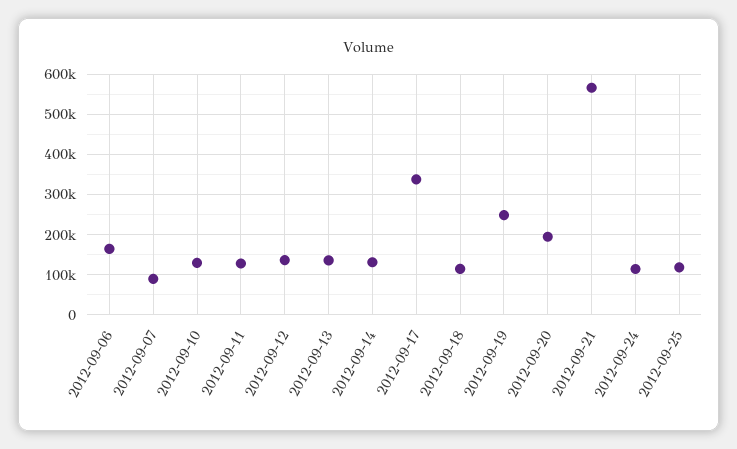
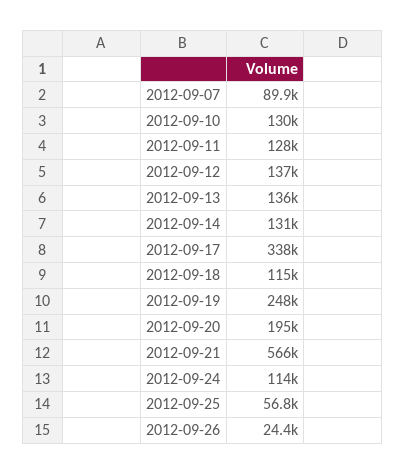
2012-09-06: 160000 -> none
2012-09-25: 120000 -> 56800
2012-09-26: none -> 24400

